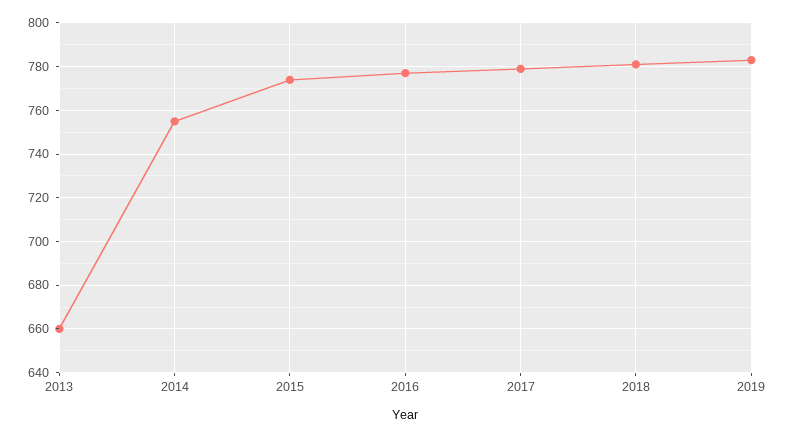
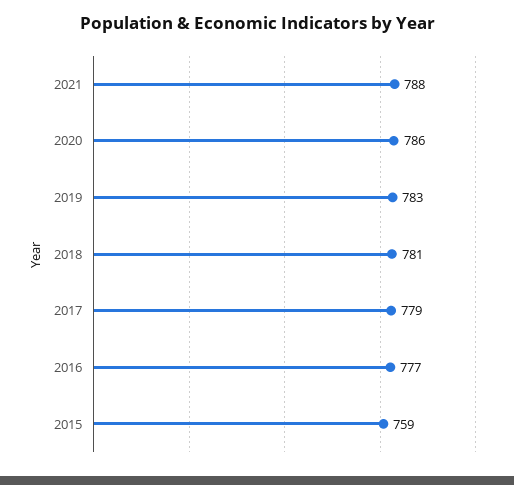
2013: 660 -> none
2014: 755 -> none
2015: 775 -> 759
2021: none -> 788
2020: none -> 786

